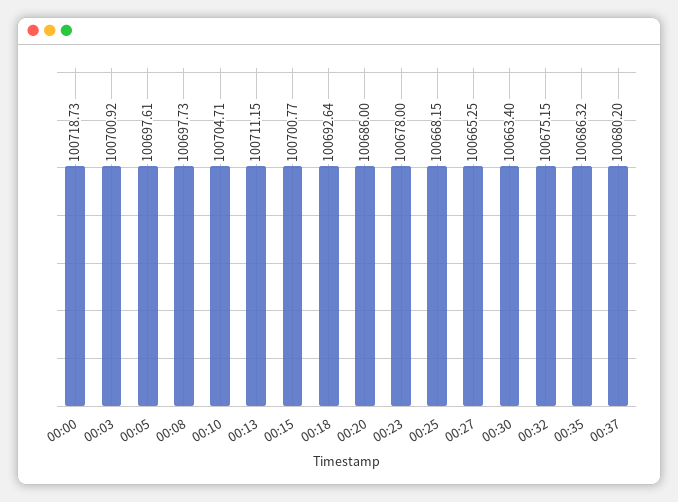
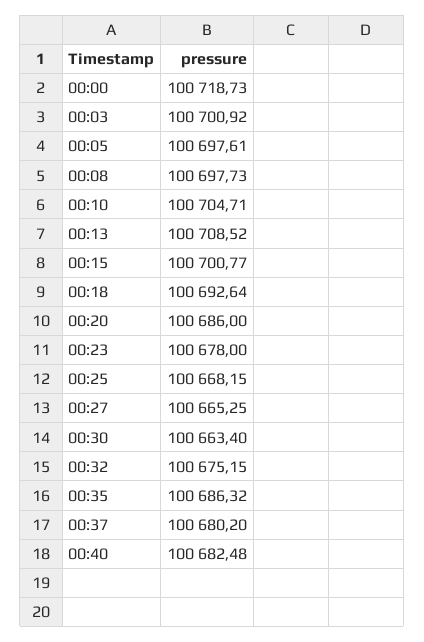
00:13: 100711.15 -> 100708.52
00:40: none -> 100682.48

